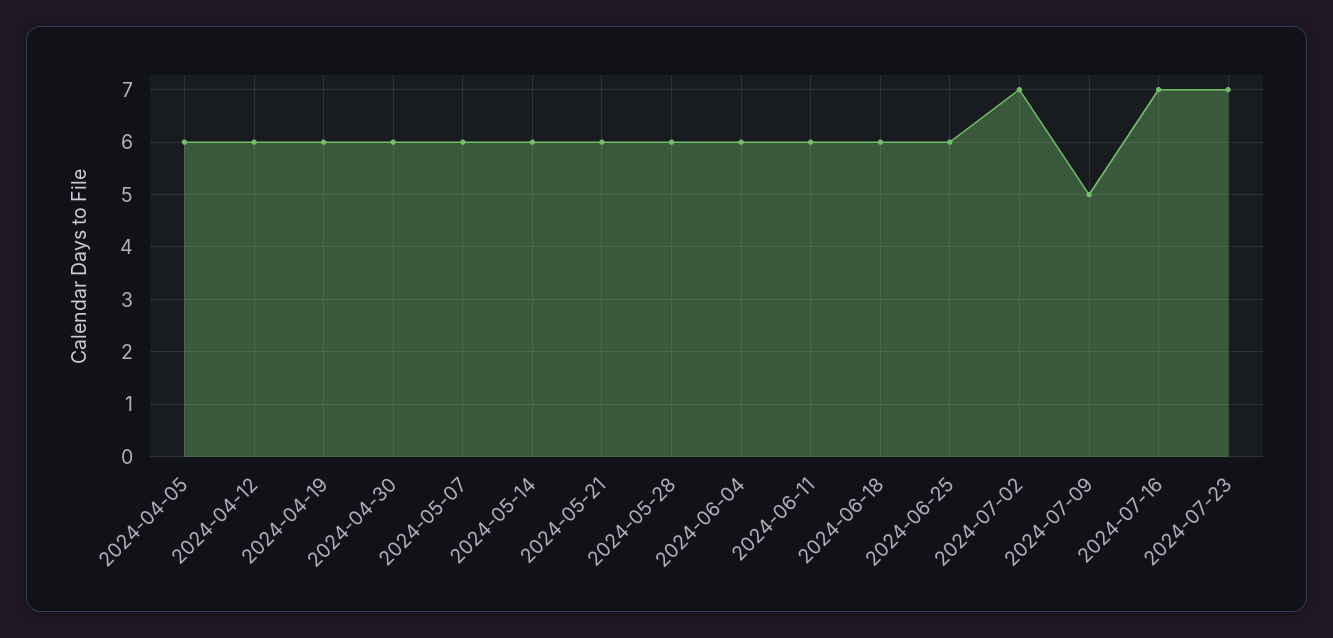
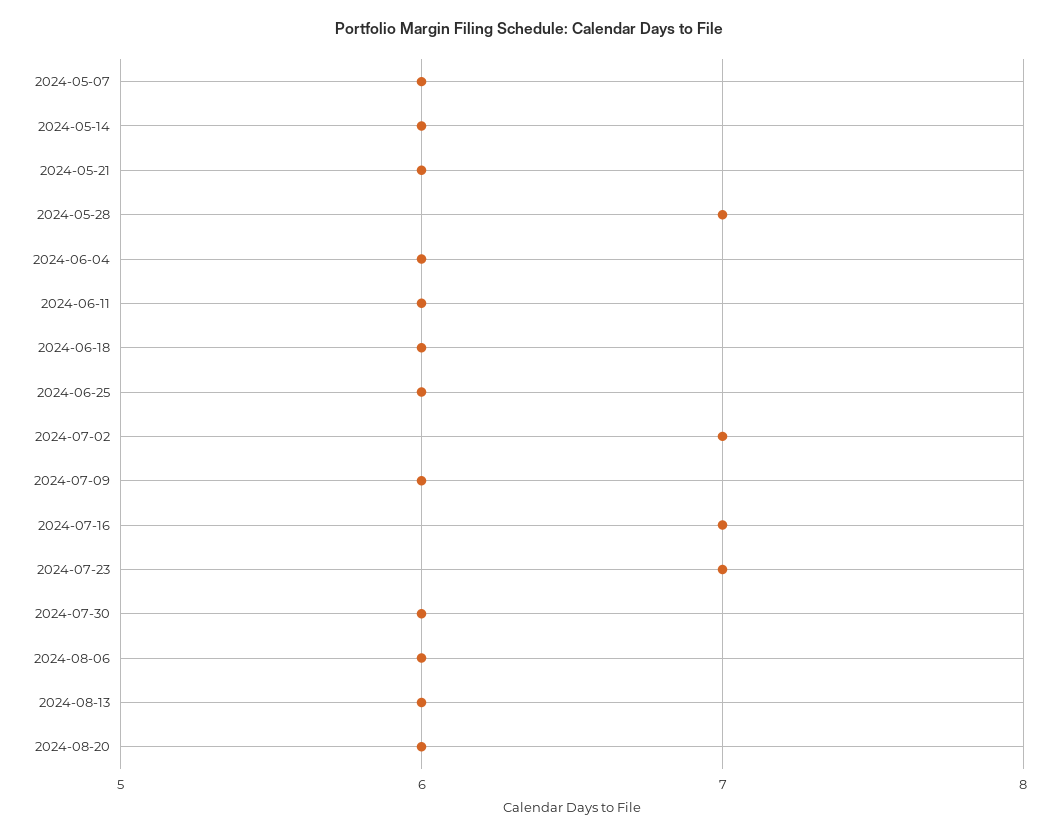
2024-04-05: 6 -> none
2024-04-12: 6 -> none
2024-04-19: 6 -> none
2024-04-30: 6 -> none
2024-05-28: 6 -> 7
2024-07-09: 5 -> 6
2024-07-30: none -> 6
2024-08-06: none -> 6
2024-08-13: none -> 6
2024-08-20: none -> 6

